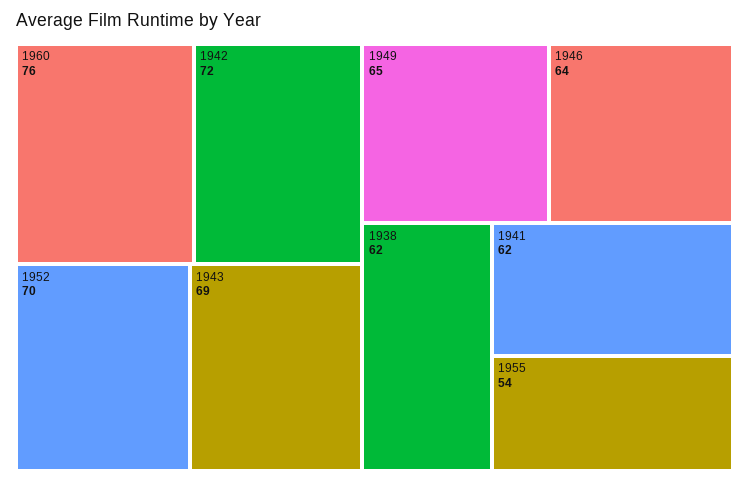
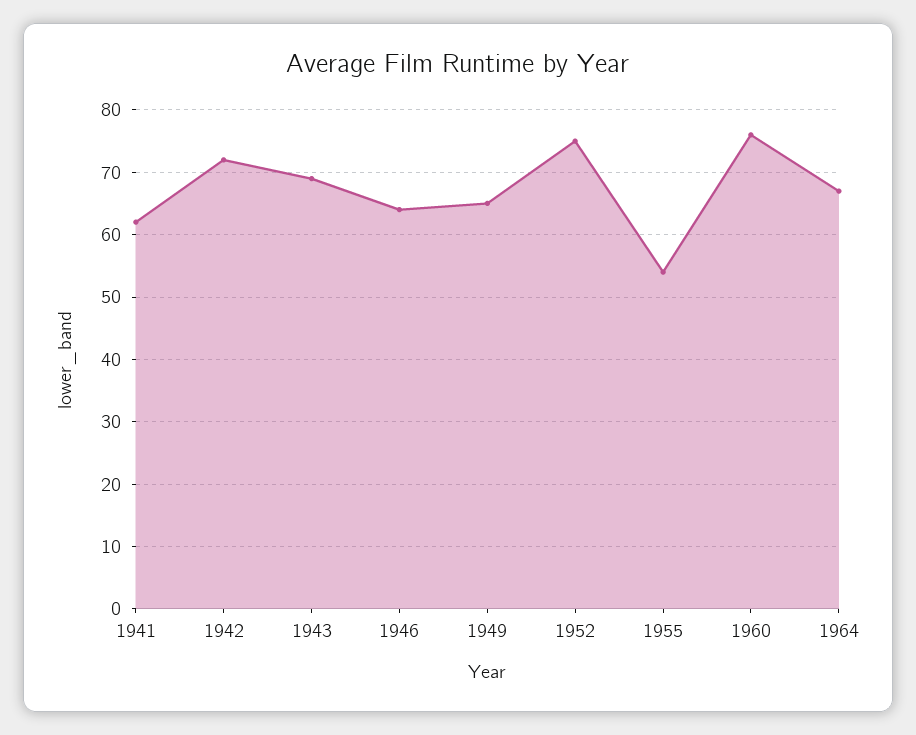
1952: 70 -> 75
1938: 62 -> none
1964: none -> 67

